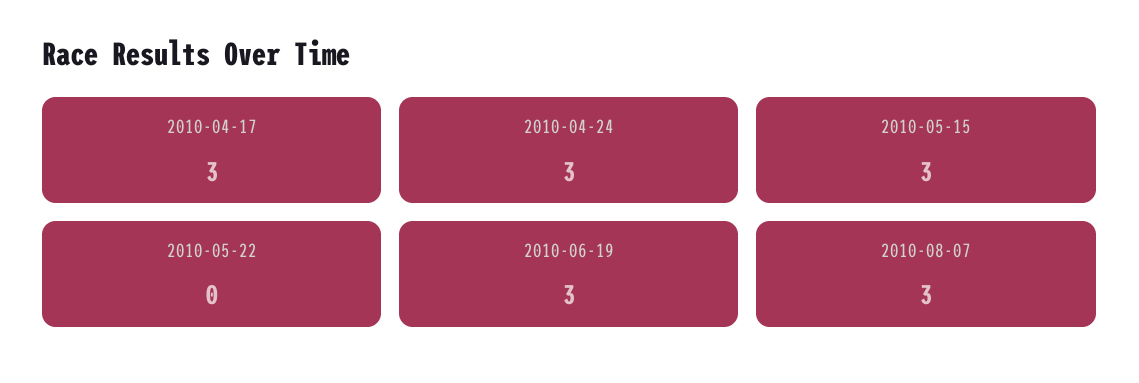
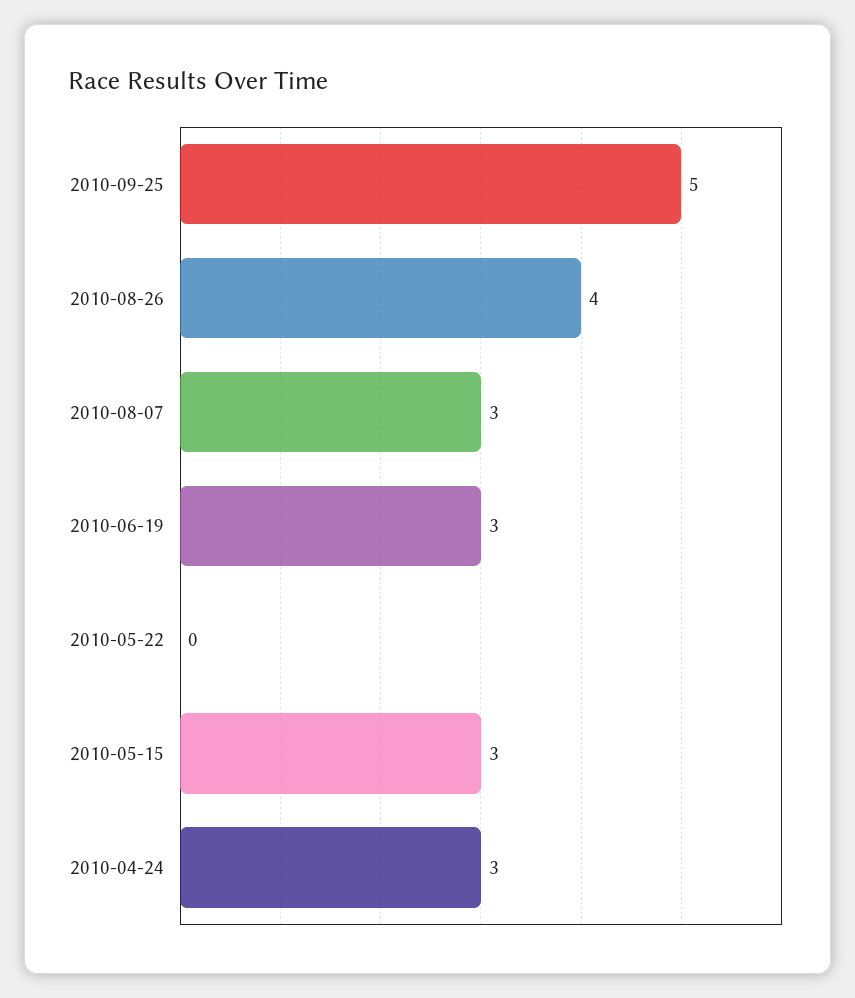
2010-04-17: 3 -> none
2010-09-25: none -> 5
2010-08-26: none -> 4

